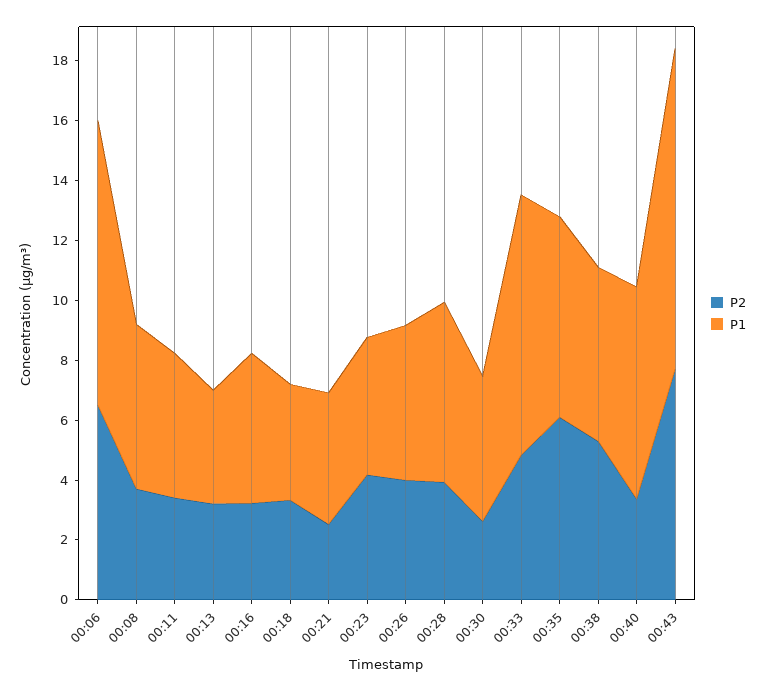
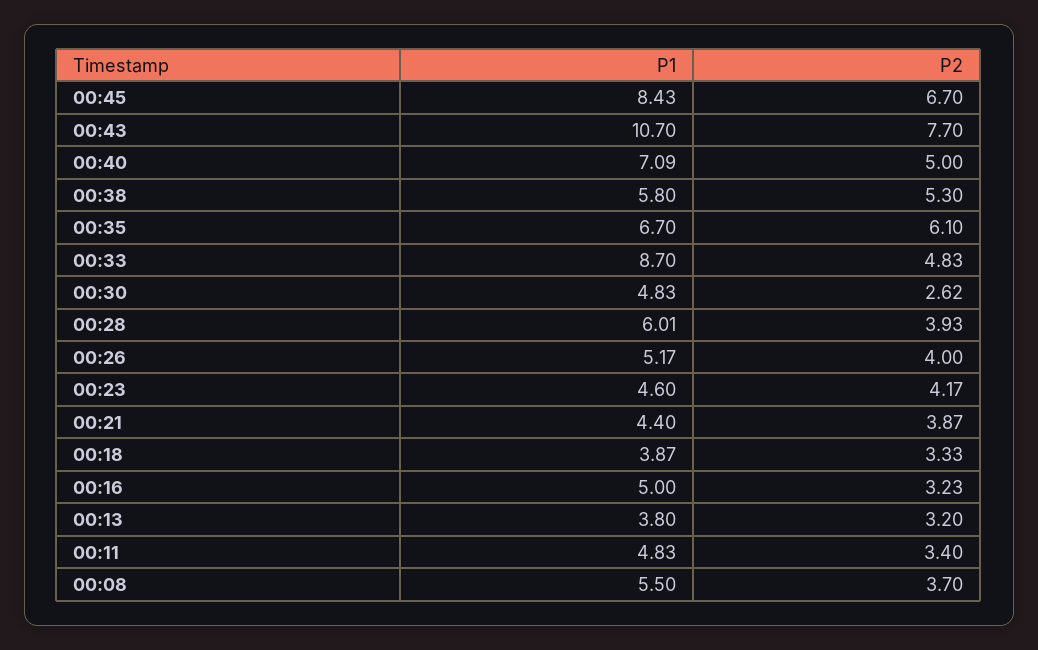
P2, 00:06: 6.5 -> none
P1, 00:06: 9.5 -> none
P2, 00:21: 2.5 -> 3.87
P2, 00:40: 3.5 -> 5
P1, 00:45: none -> 8.43
P2, 00:45: none -> 6.7

